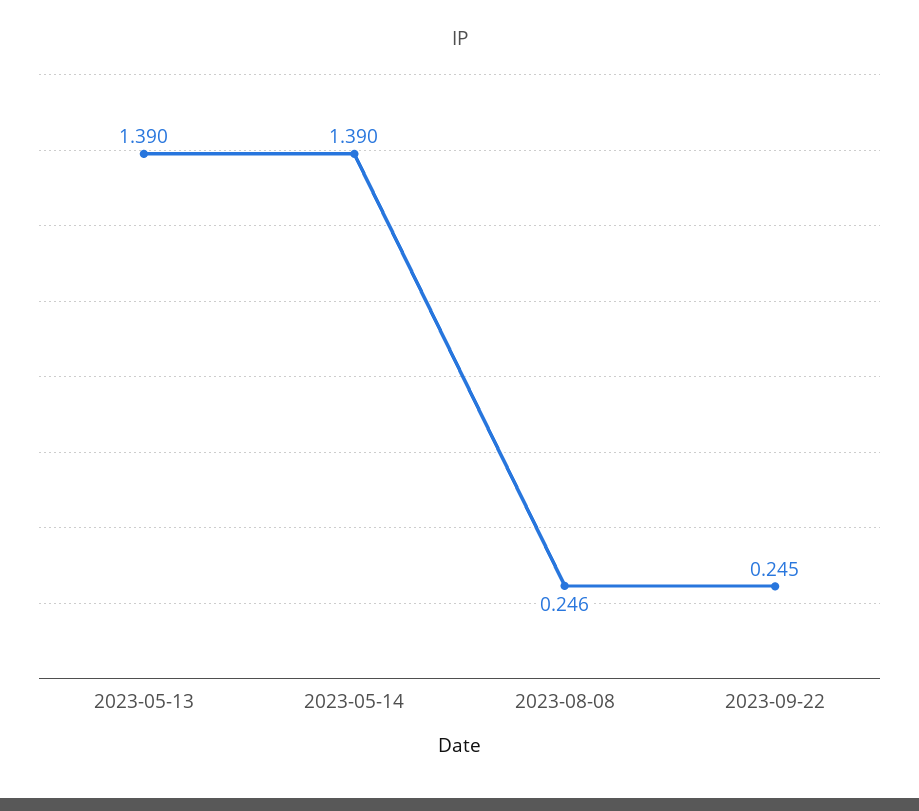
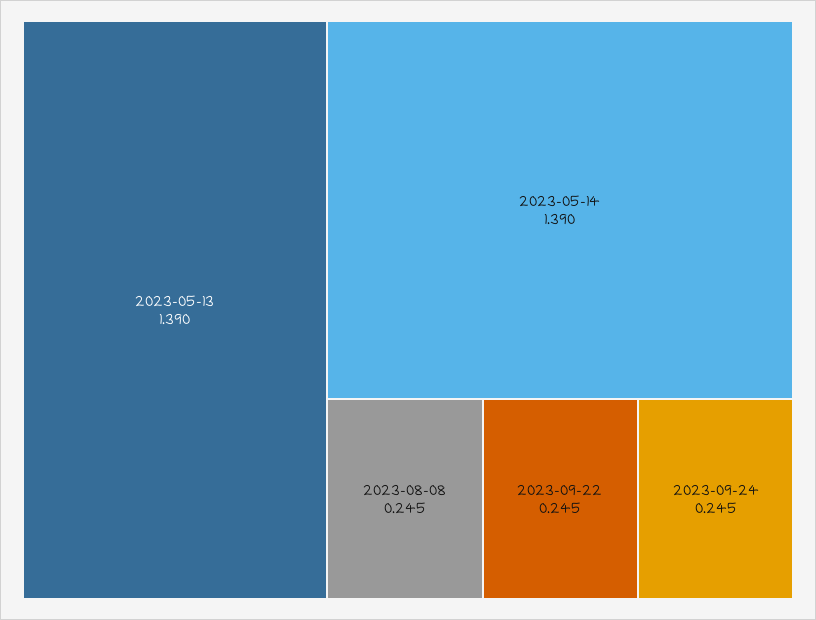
2023-08-08: 0.246 -> 0.245
2023-09-24: none -> 0.245

